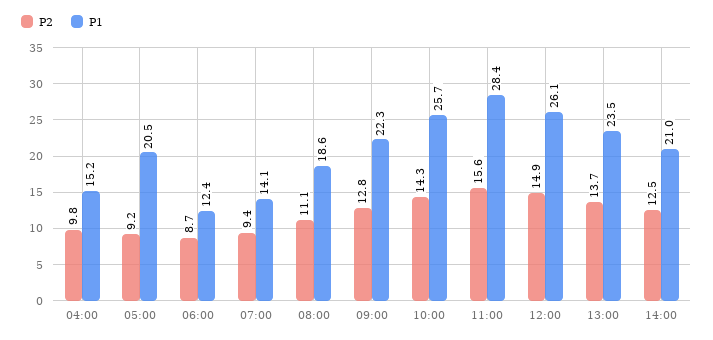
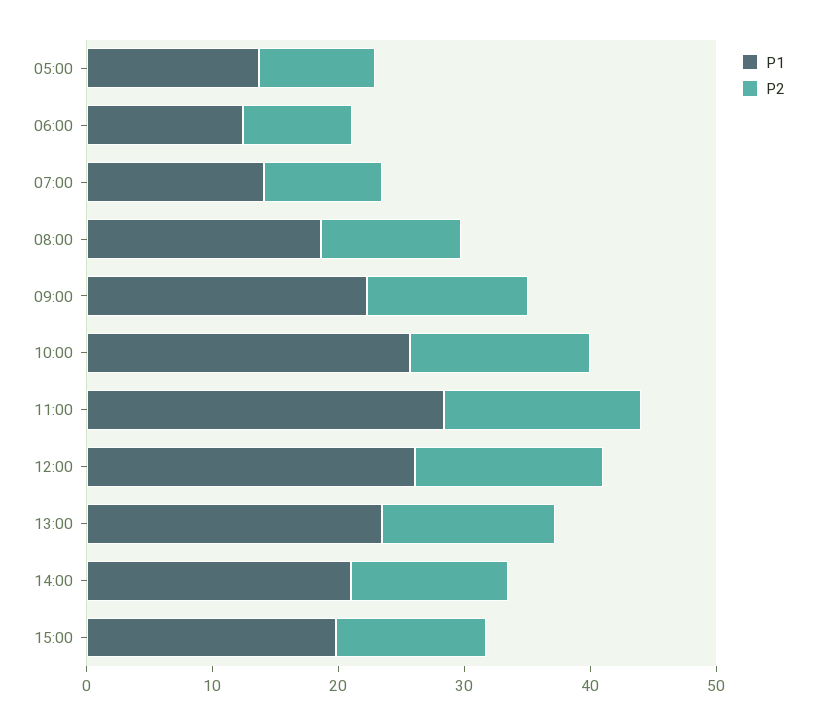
P2, 04:00: 9.8 -> none
P1, 04:00: 15.2 -> none
P1, 05:00: 20.5 -> 14
P1, 15:00: none -> 20
P2, 15:00: none -> 12

